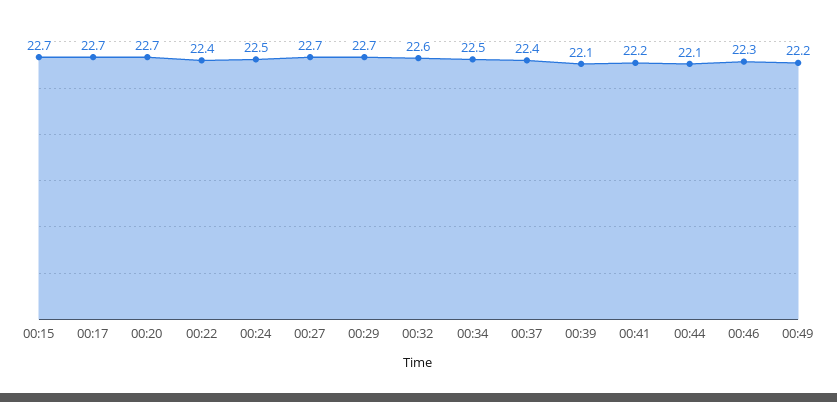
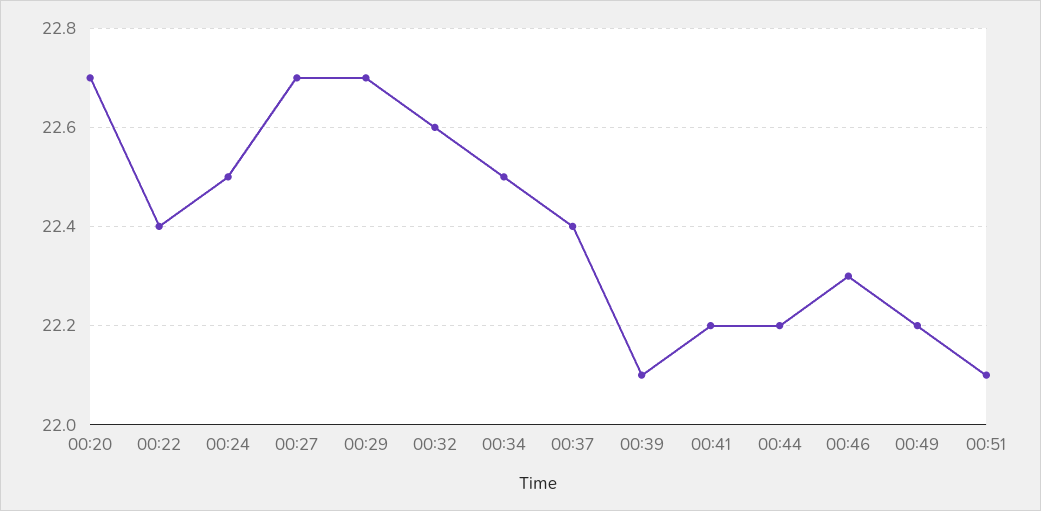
00:15: 22.7 -> none
00:17: 22.7 -> none
00:44: 22.1 -> 22.2
00:51: none -> 22.1

